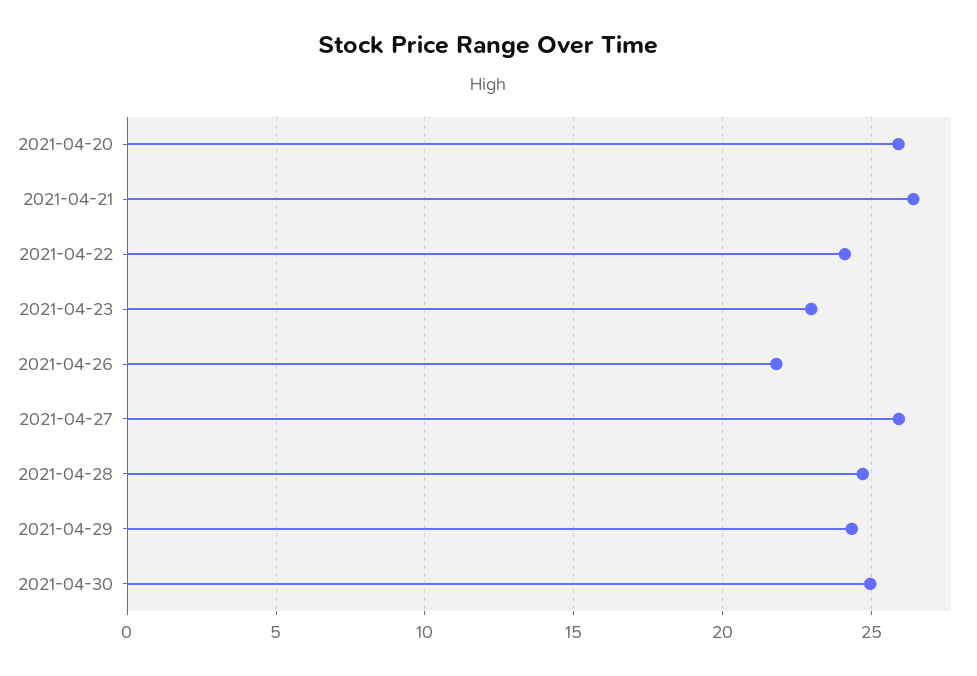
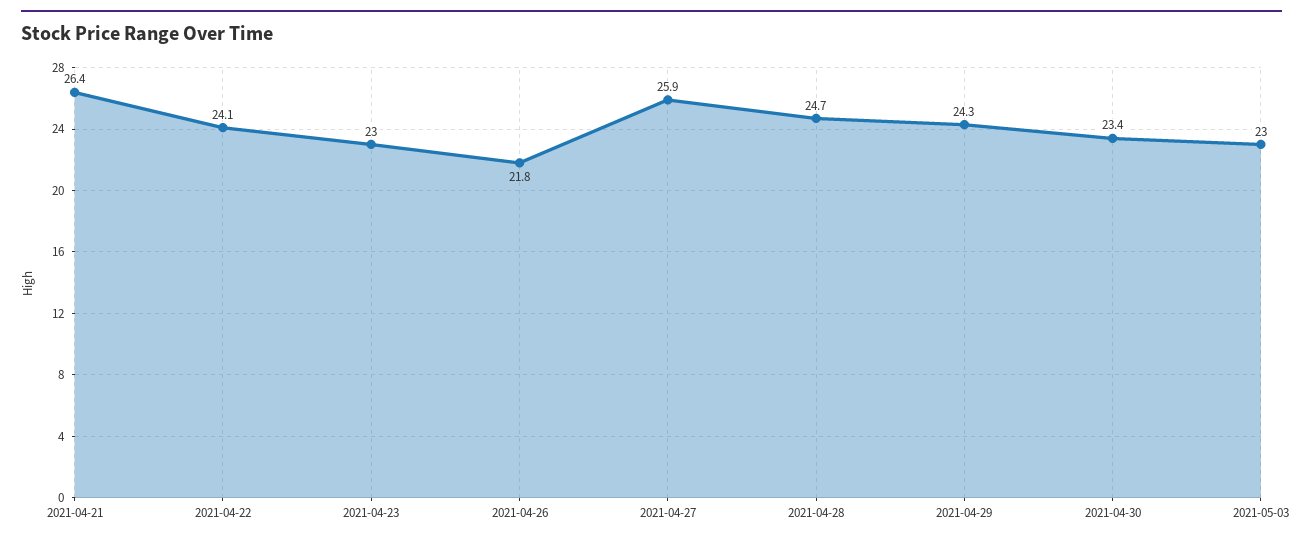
2021-04-20: 26 -> none
2021-04-30: 25 -> 23.4
2021-05-03: none -> 23

